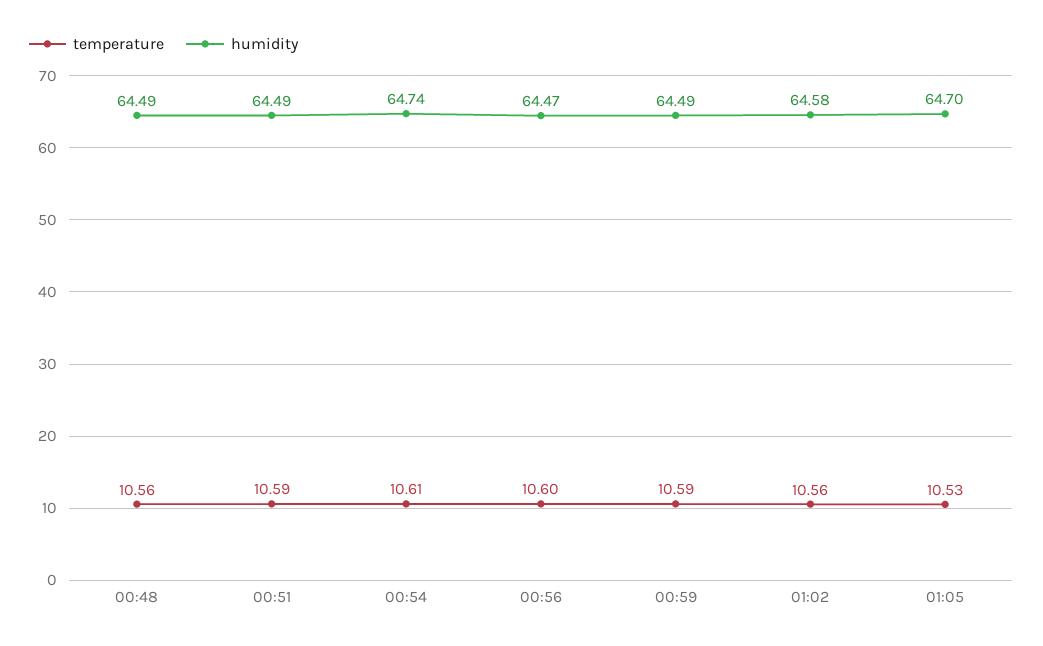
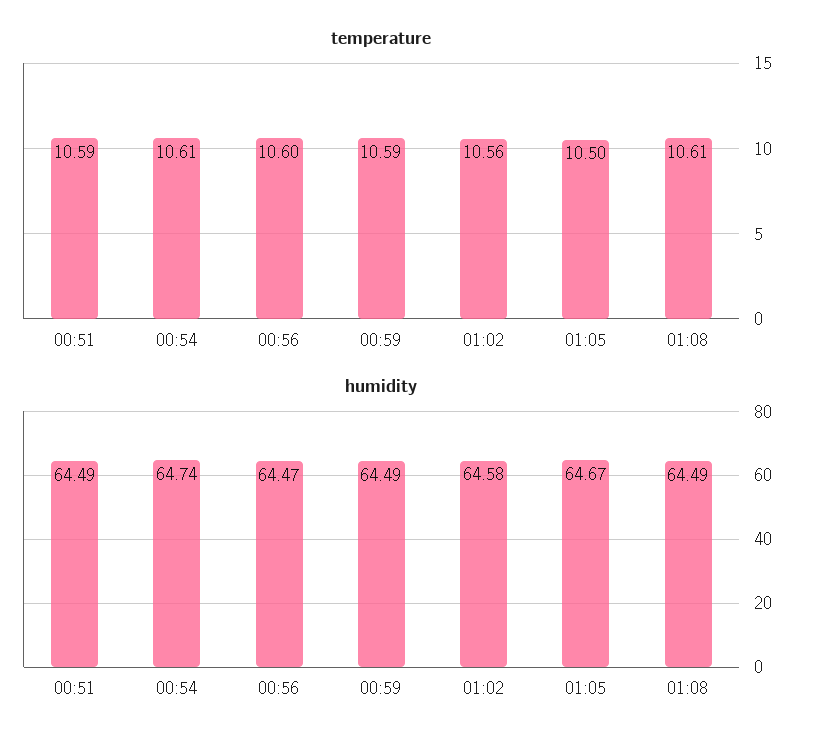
temperature, 00:48: 10.56 -> none
humidity, 00:48: 64.49 -> none
temperature, 01:05: 10.53 -> 10.5
humidity, 01:05: 64.7 -> 64.67
temperature, 01:08: none -> 10.61
humidity, 01:08: none -> 64.49

